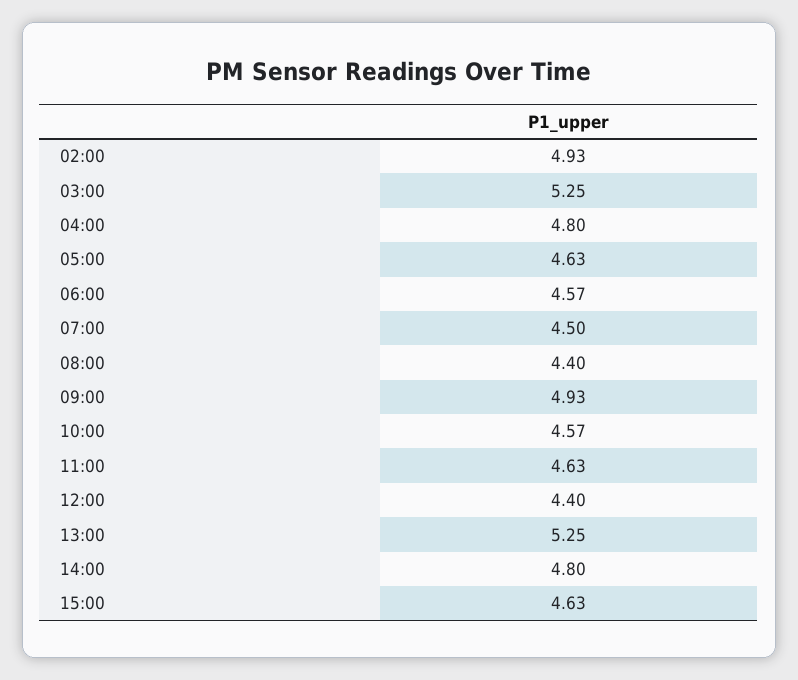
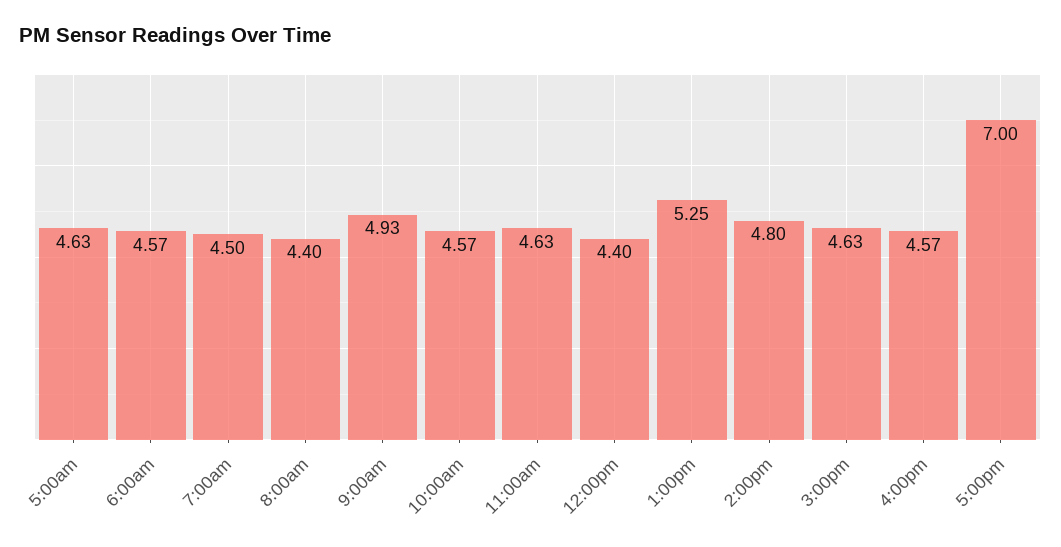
02:00: 4.93 -> none
03:00: 5.25 -> none
04:00: 4.8 -> none
4:00pm: none -> 4.57
5:00pm: none -> 7

